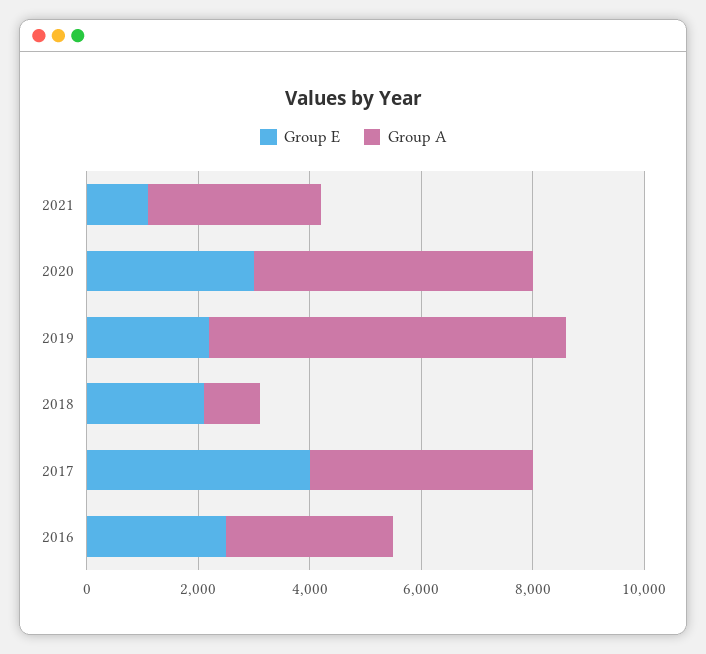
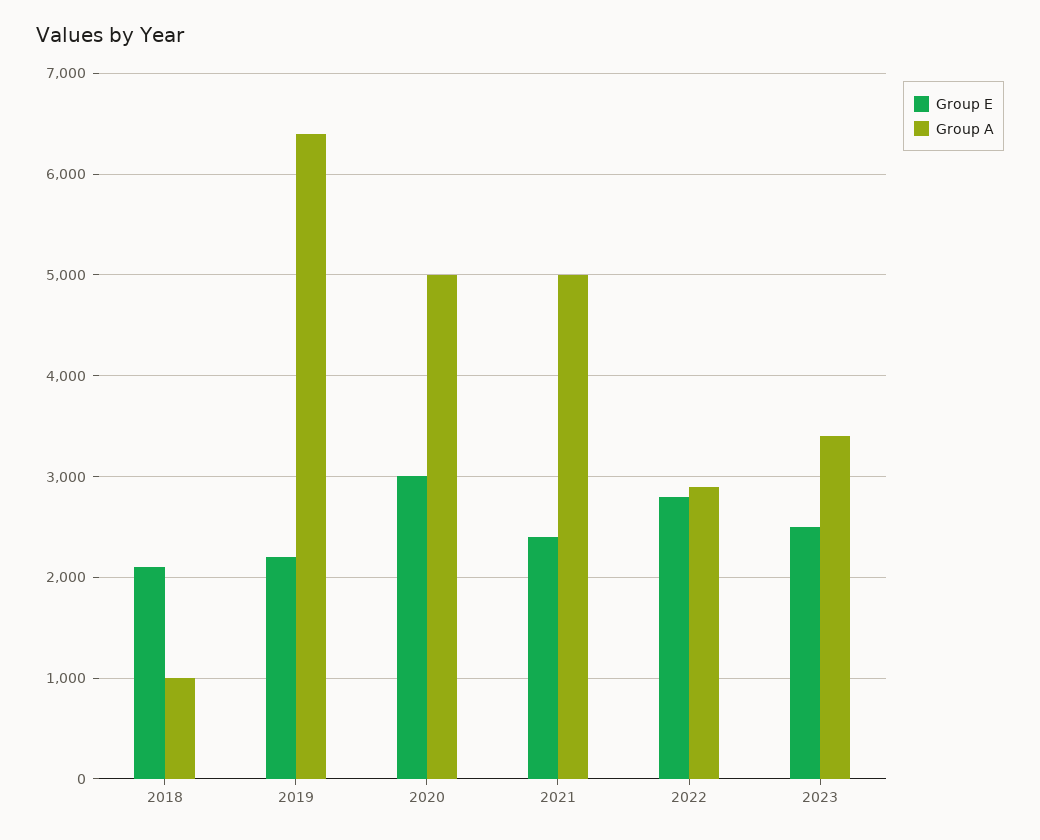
Group E, 2021: 1000 -> 2400
Group A, 2021: 3000 -> 5000
Group E, 2017: 4000 -> none
Group A, 2017: 4000 -> none
Group E, 2016: 2500 -> none
Group A, 2016: 3000 -> none
Group E, 2022: none -> 2800
Group A, 2022: none -> 2900
Group E, 2023: none -> 2500
Group A, 2023: none -> 3400

